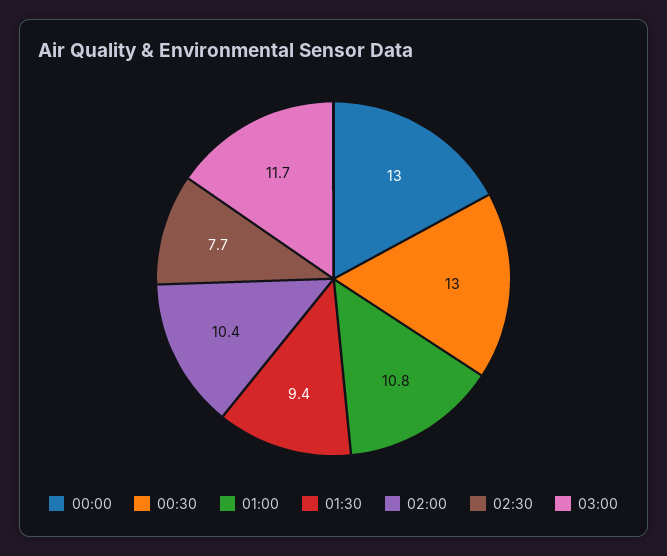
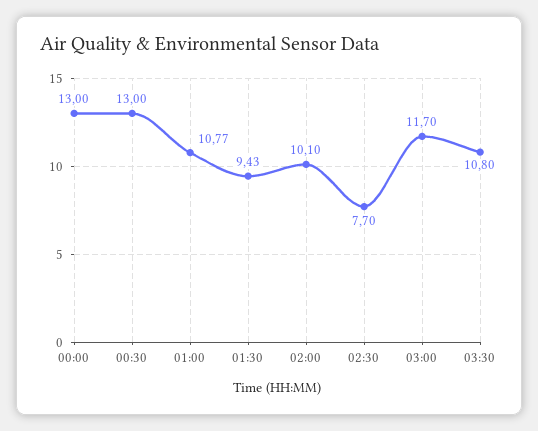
02:00: 10.4 -> 10.1
03:30: none -> 10.8

